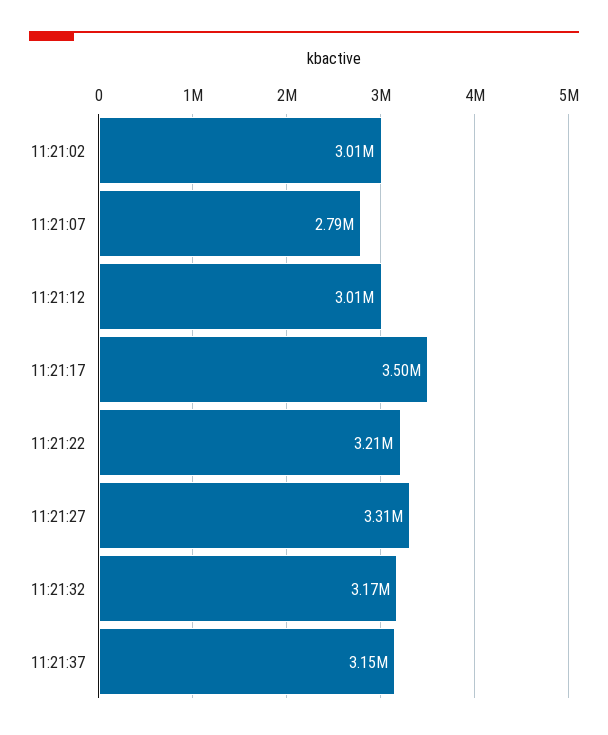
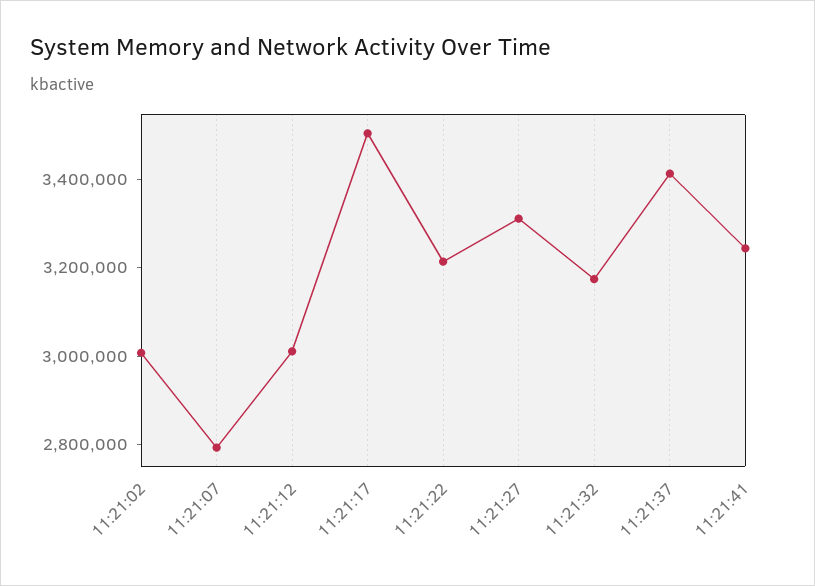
11:21:37: 3150000 -> 3400000
11:21:41: none -> 3250000

